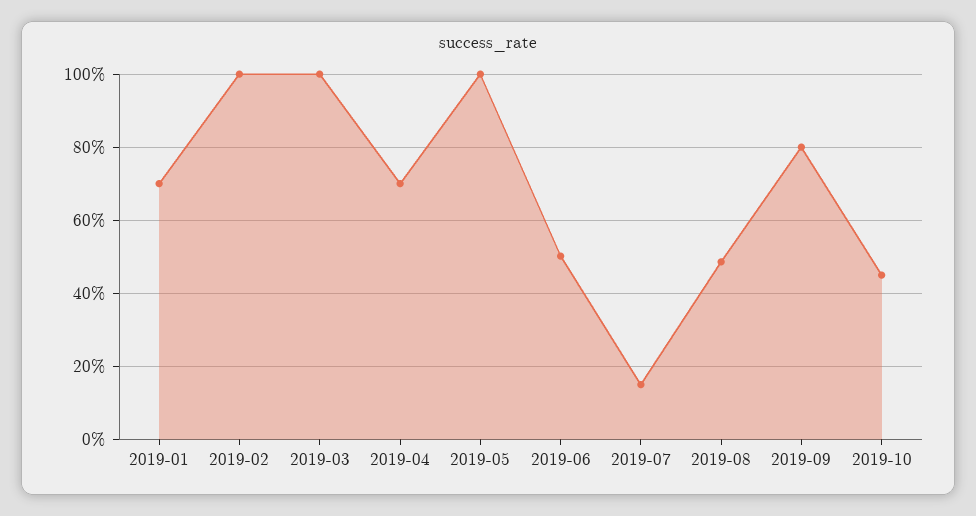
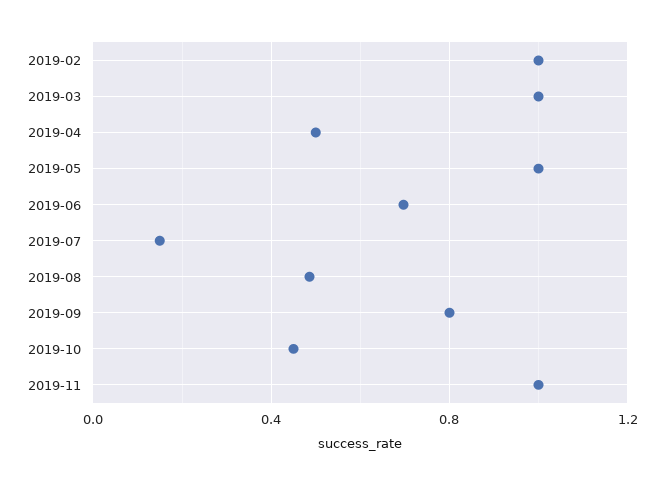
2019-01: 0.7 -> none
2019-04: 0.7 -> 0.5
2019-06: 0.5 -> 0.7
2019-11: none -> 1

